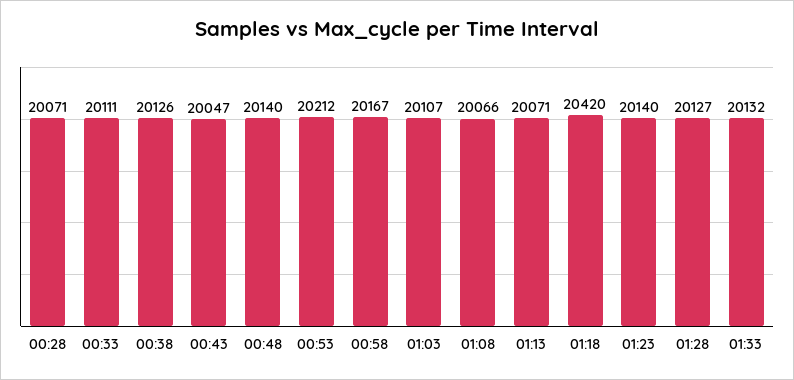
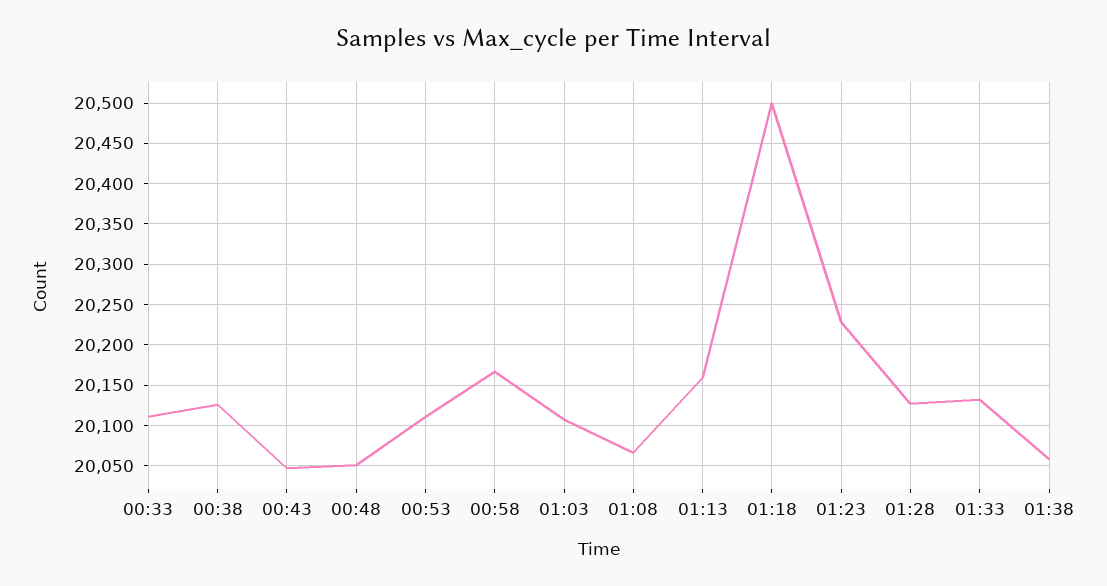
00:28: 20071 -> none
00:48: 20140 -> 20050
00:53: 20212 -> 20110
01:13: 20071 -> 20160
01:18: 20420 -> 20500
01:23: 20140 -> 20230
01:38: none -> 20060

